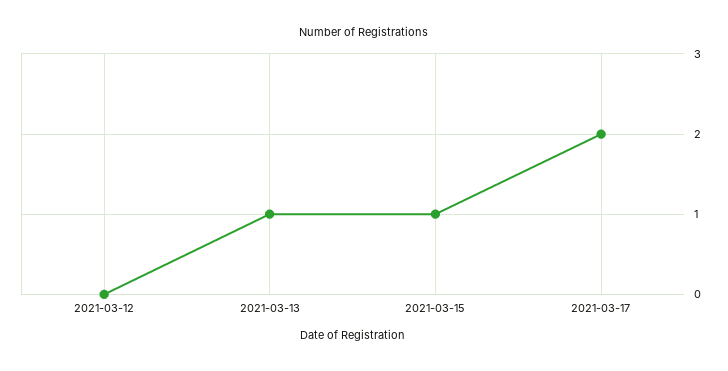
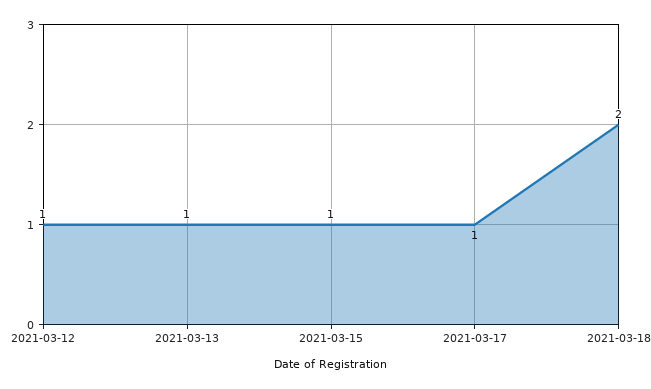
2021-03-12: 0 -> 1
2021-03-17: 2 -> 1
2021-03-18: none -> 2

